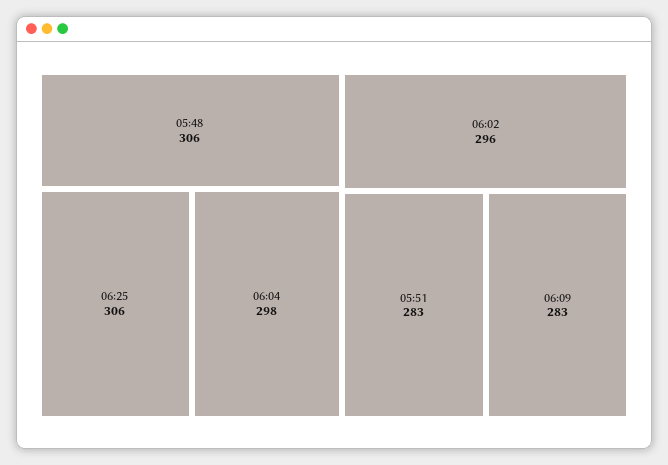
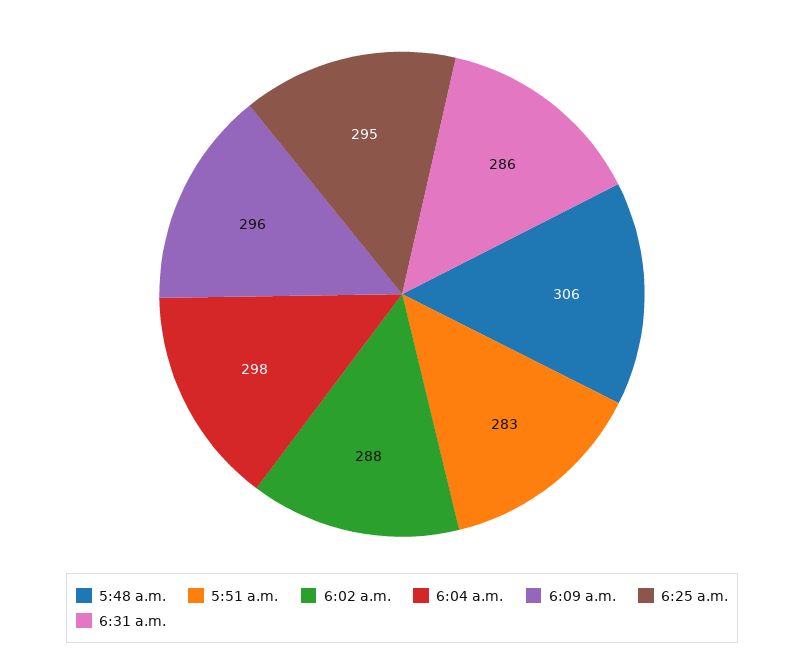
06:25: 306 -> 295
06:02: 296 -> 288
06:09: 283 -> 296
6:31 a.m.: none -> 286

